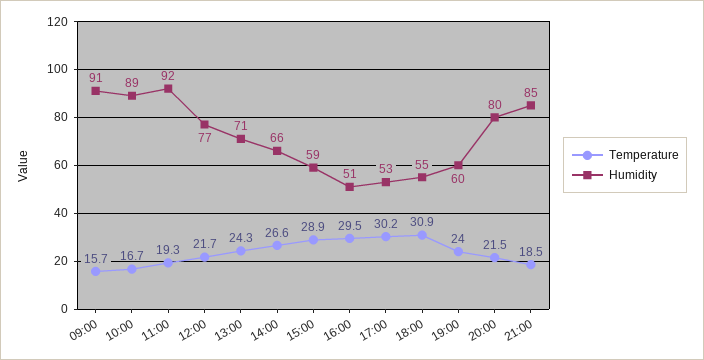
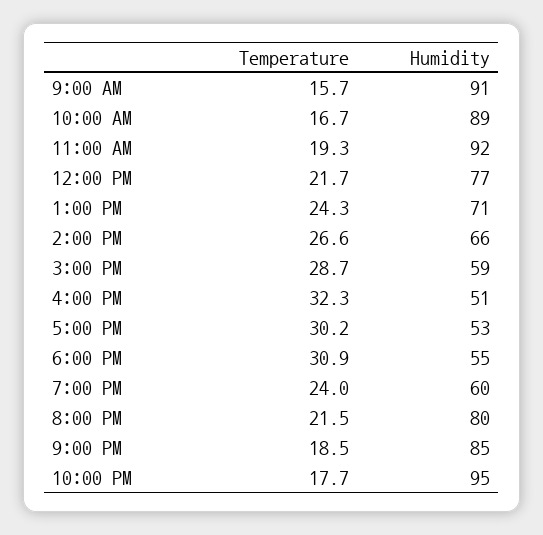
Temperature, 15:00: 28.9 -> 28.7
Temperature, 16:00: 29.5 -> 32.3
Temperature, 10:00 PM: none -> 17.7
Humidity, 10:00 PM: none -> 95

